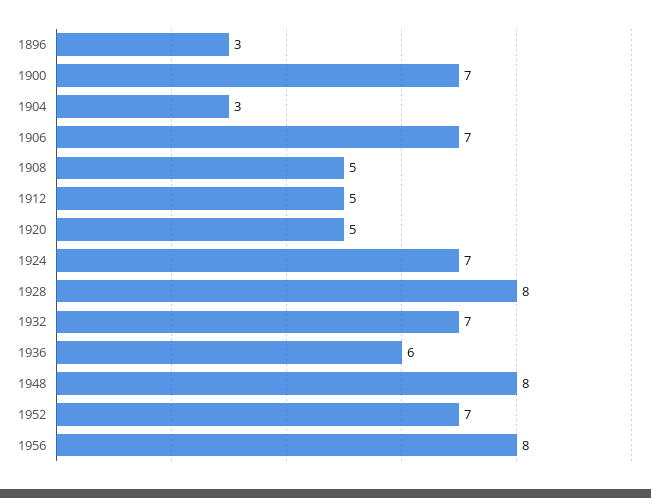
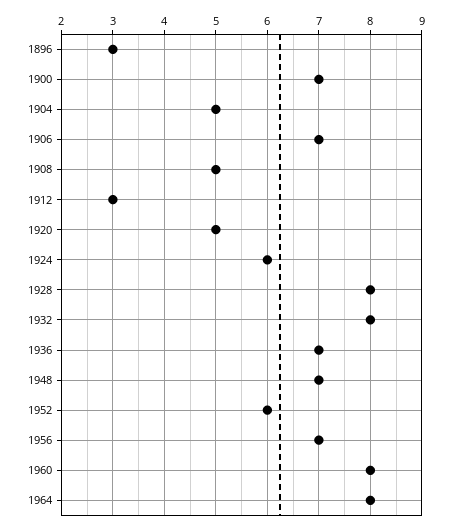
1904: 3 -> 5
1912: 5 -> 3
1924: 7 -> 6
1932: 7 -> 8
1936: 6 -> 7
1948: 8 -> 7
1952: 7 -> 6
1956: 8 -> 7
1960: none -> 8
1964: none -> 8

